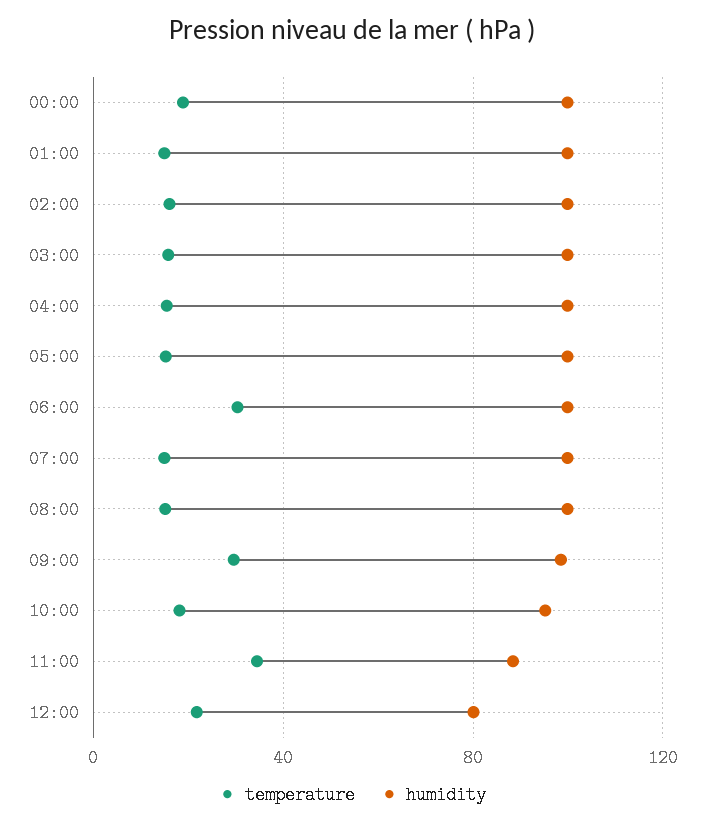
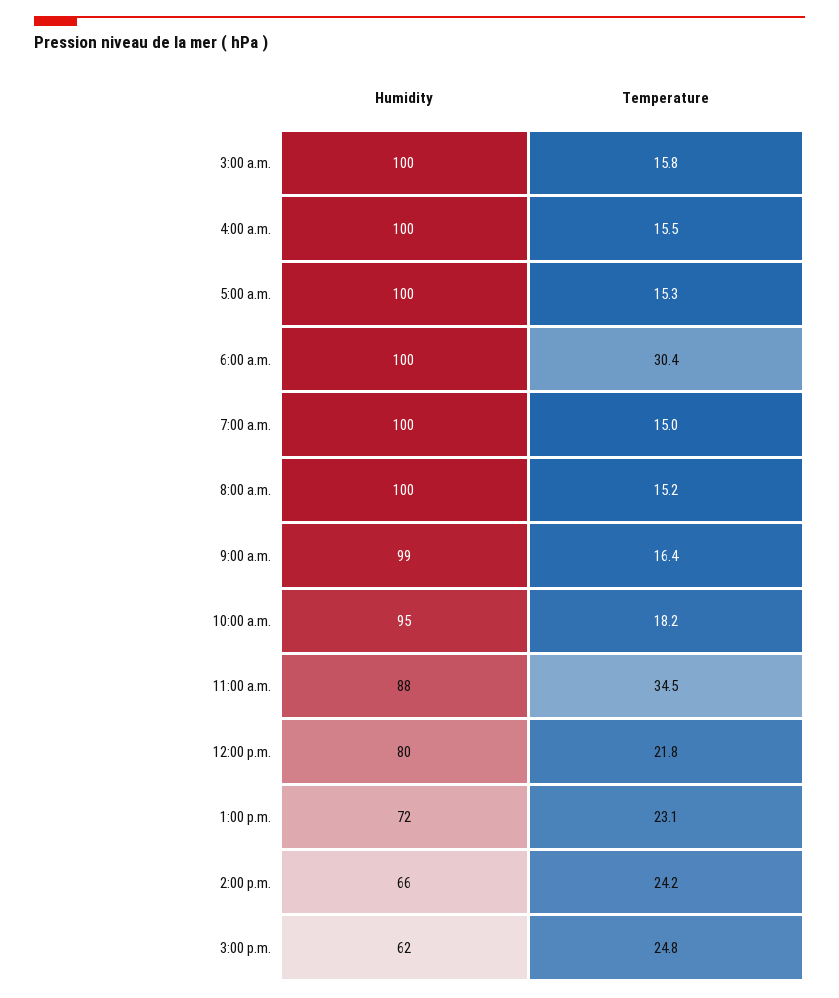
temperature, 00:00: 20 -> none
humidity, 00:00: 100 -> none
temperature, 01:00: 15 -> none
humidity, 01:00: 100 -> none
temperature, 02:00: 15 -> none
humidity, 02:00: 100 -> none
temperature, 09:00: 30 -> 16.4
humidity, 1:00 p.m.: none -> 72
temperature, 1:00 p.m.: none -> 23.1
humidity, 2:00 p.m.: none -> 66
temperature, 2:00 p.m.: none -> 24.2
humidity, 3:00 p.m.: none -> 62
temperature, 3:00 p.m.: none -> 24.8

